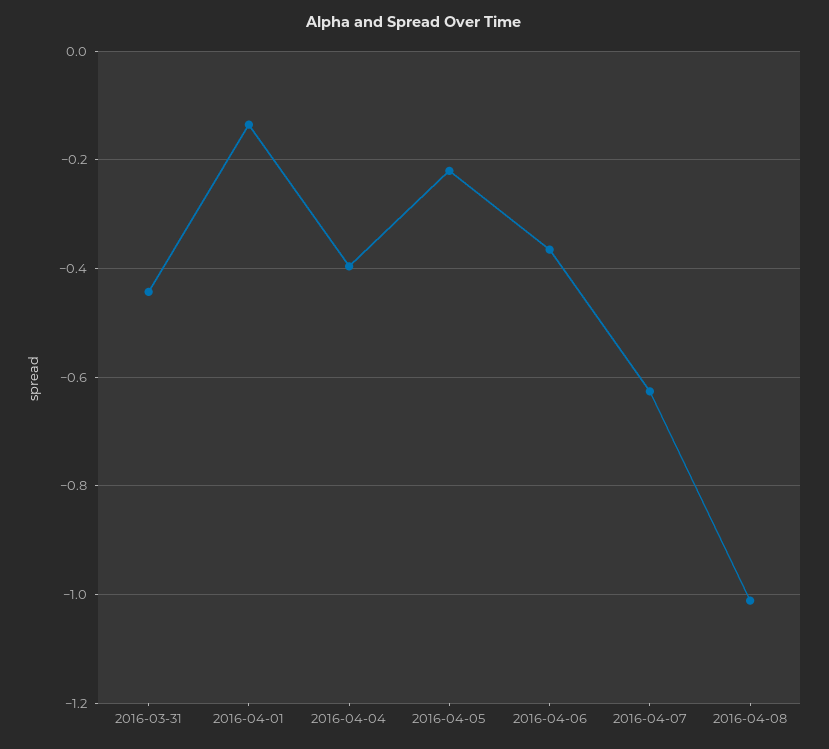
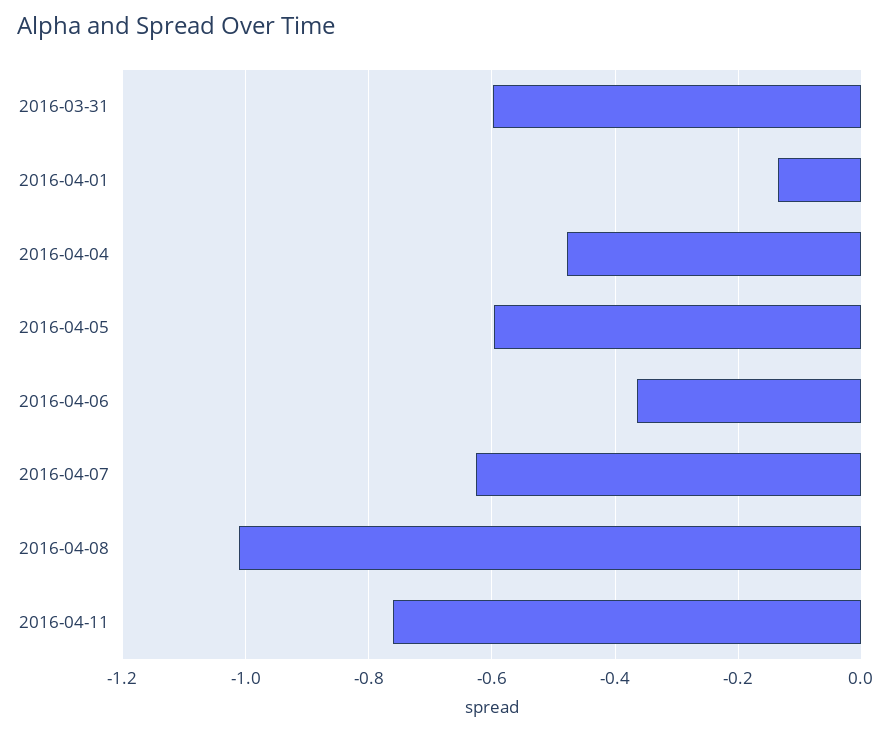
2016-03-31: -0.44 -> -0.6
2016-04-04: -0.4 -> -0.48
2016-04-05: -0.22 -> -0.6
2016-04-11: none -> -0.76

